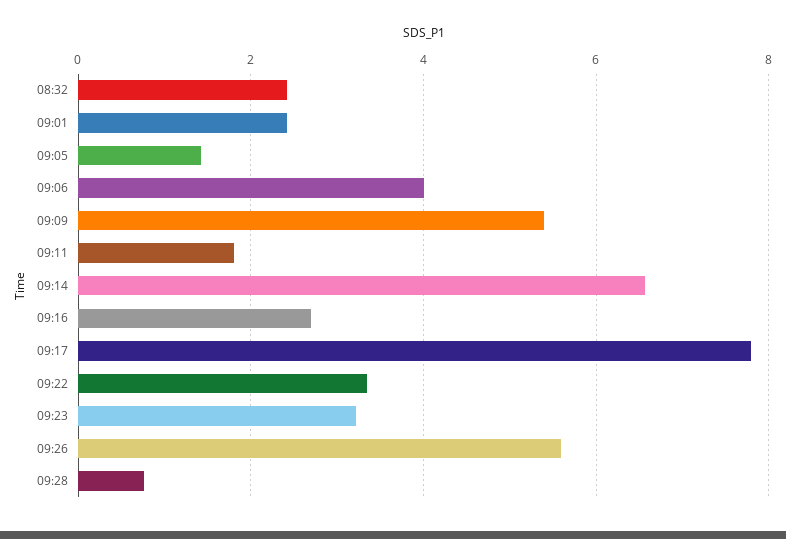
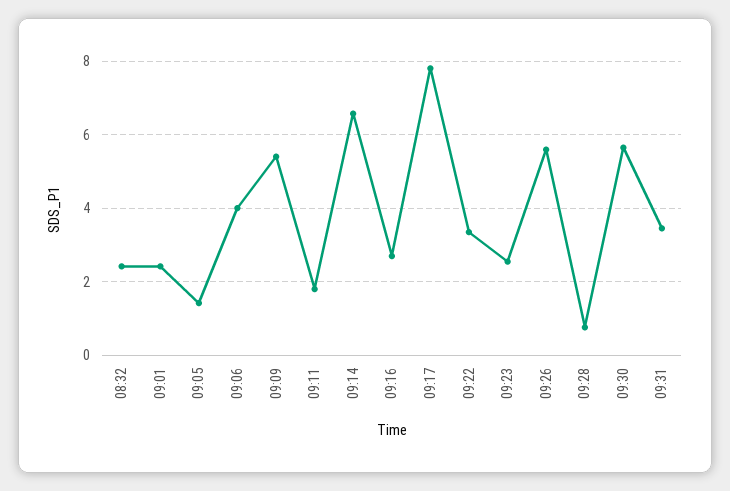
09:23: 3.2 -> 2.6
09:30: none -> 5.6
09:31: none -> 3.4

